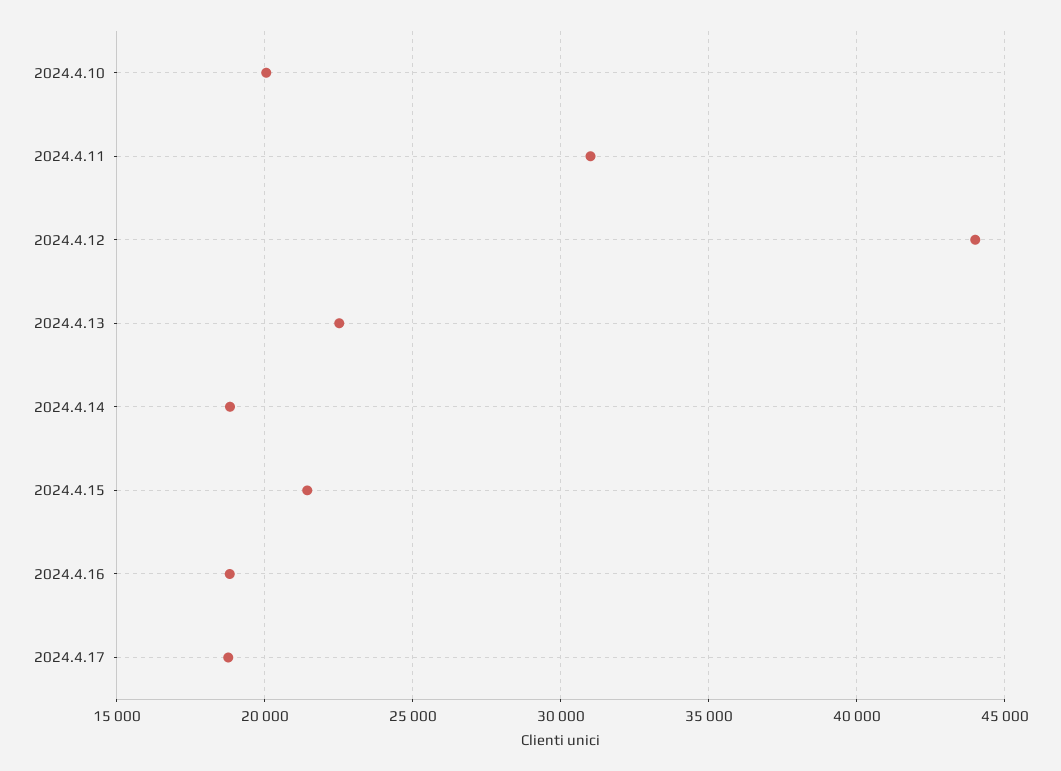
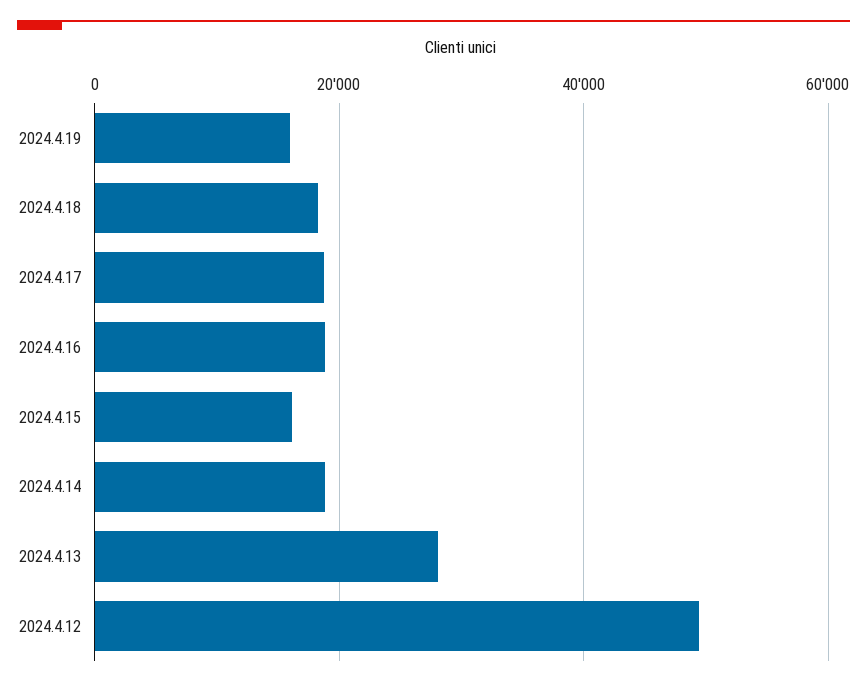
2024.4.10: 20000 -> none
2024.4.11: 31000 -> none
2024.4.12: 44000 -> 50000
2024.4.13: 22500 -> 28000
2024.4.15: 21500 -> 16000
2024.4.19: none -> 16000
2024.4.18: none -> 18000

